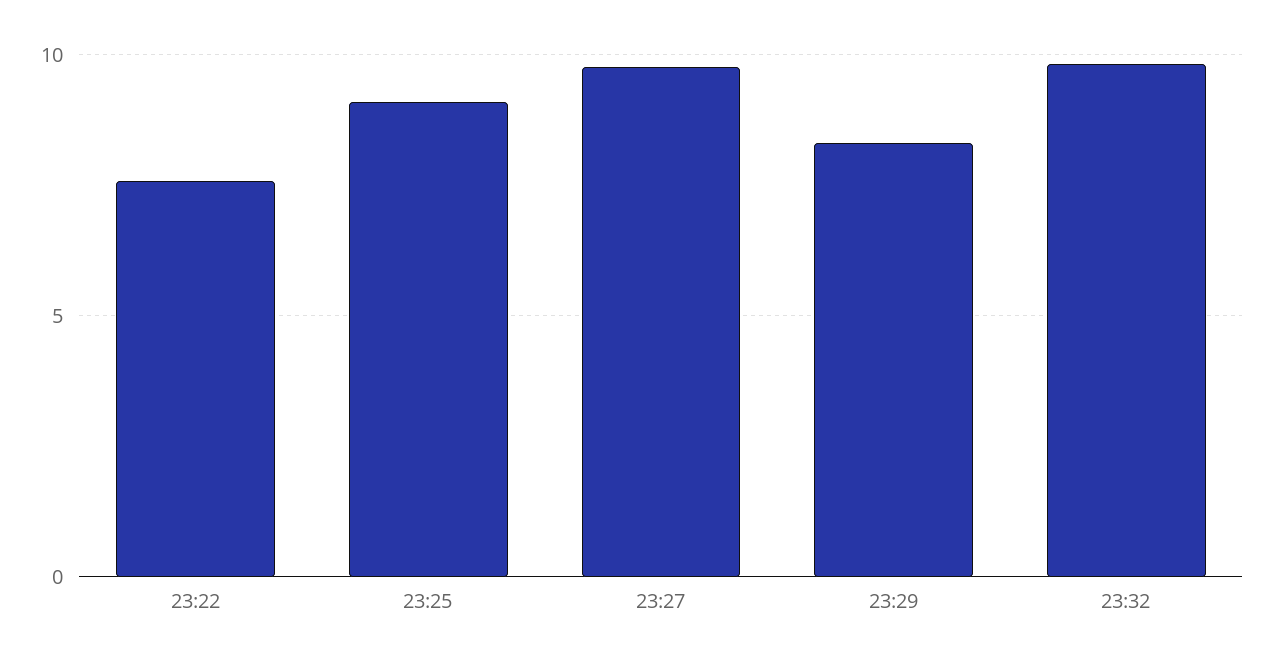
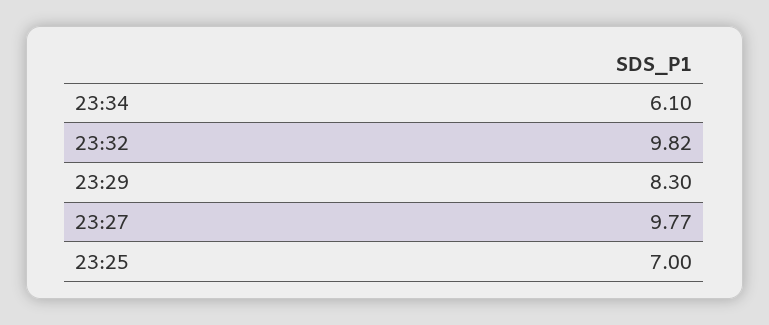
23:22: 7.5 -> none
23:25: 9 -> 7
23:34: none -> 6.1

